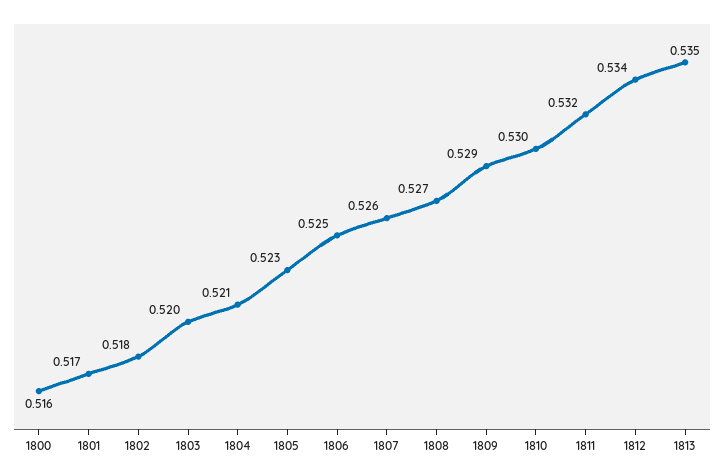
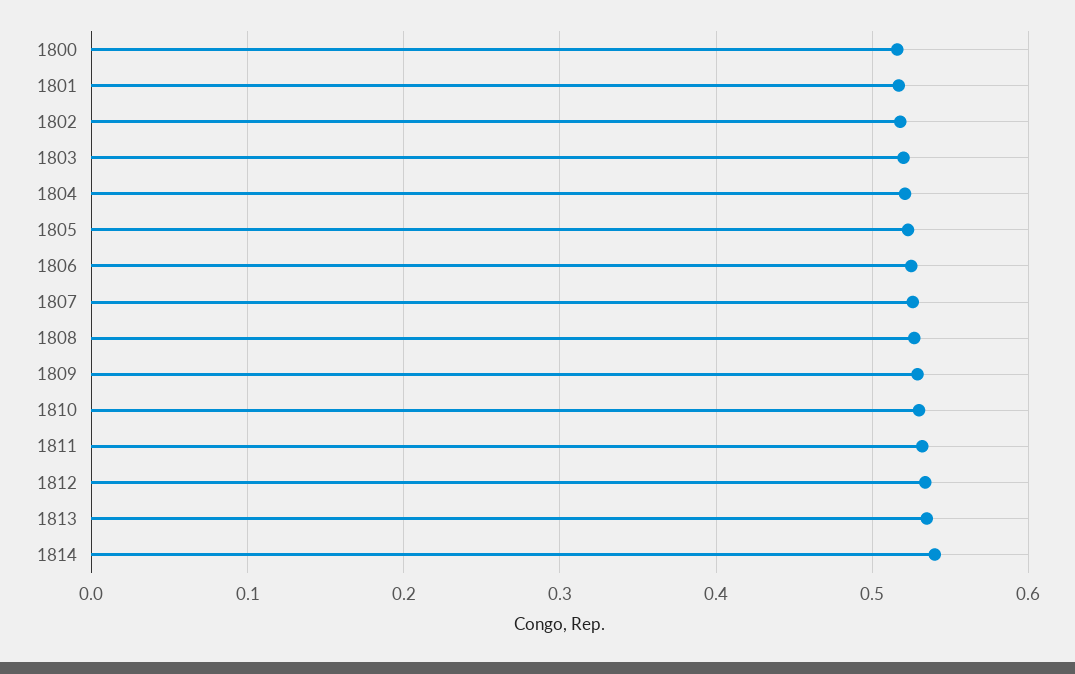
1814: none -> 0.54

